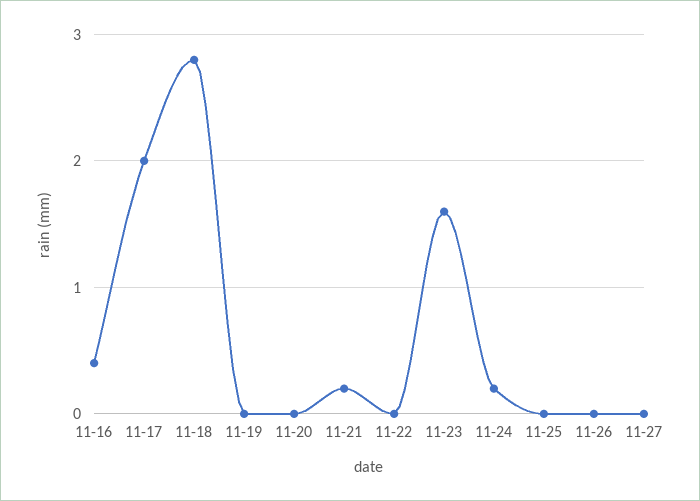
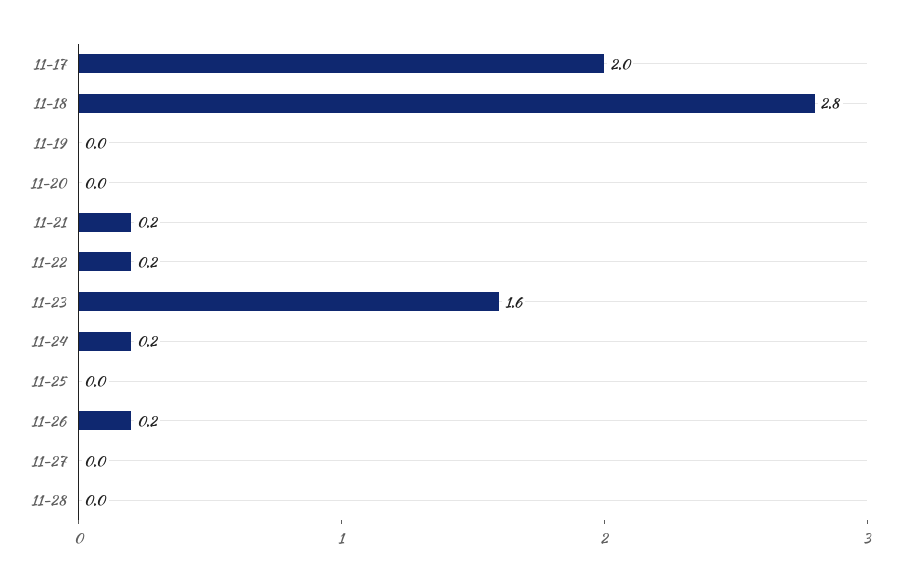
11-16: 0.4 -> none
11-22: 0 -> 0.2
11-26: 0 -> 0.2
11-28: none -> 0

